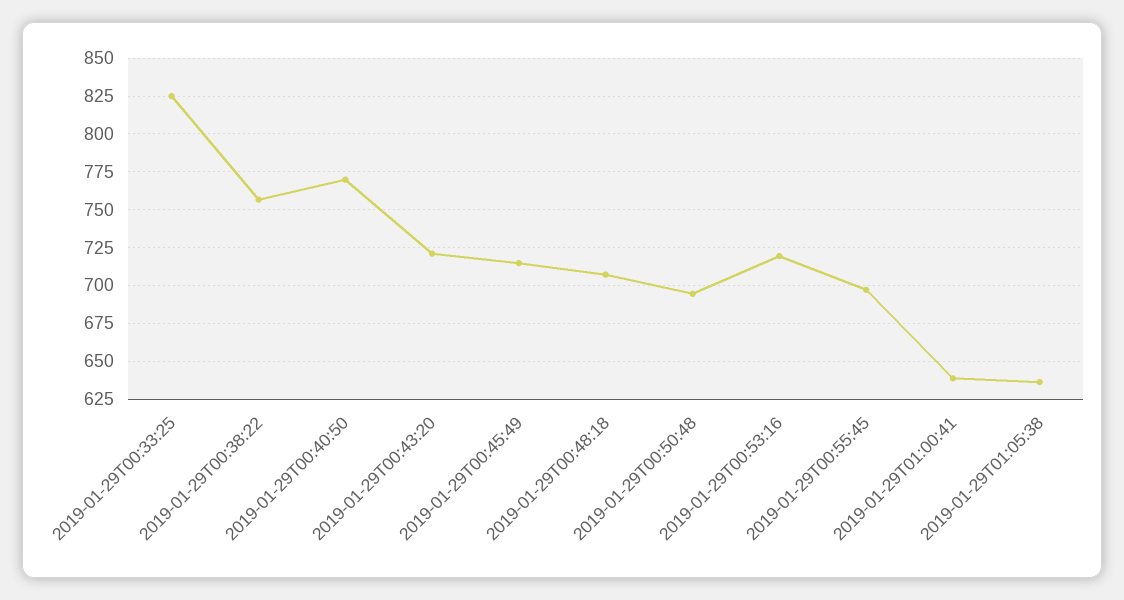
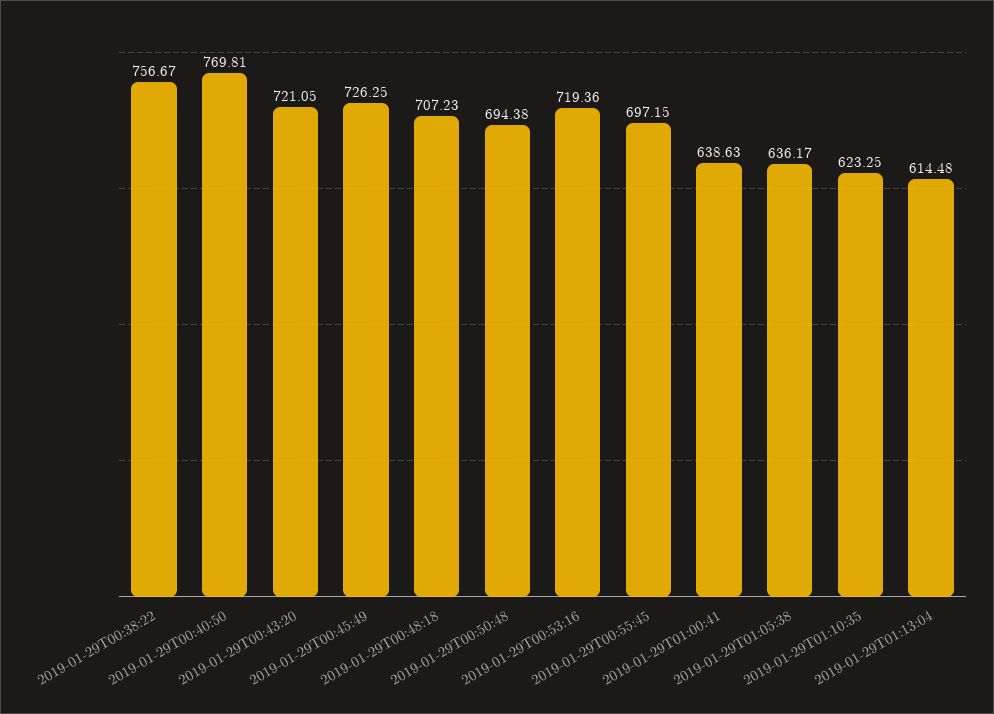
2019-01-29T00:33:25: 825 -> none
2019-01-29T00:45:49: 715 -> 726.25
2019-01-29T01:10:35: none -> 623.25
2019-01-29T01:13:04: none -> 614.48

